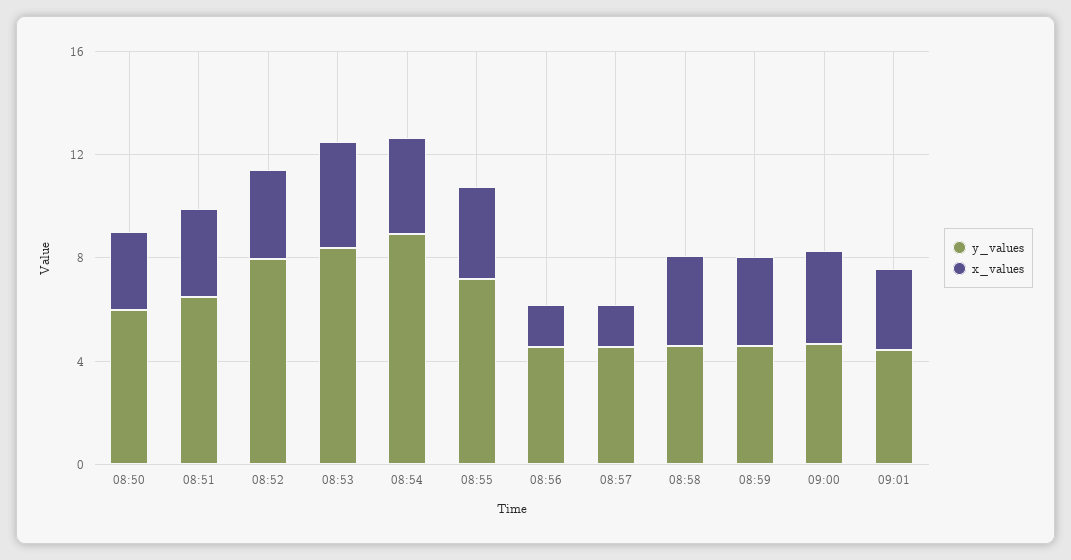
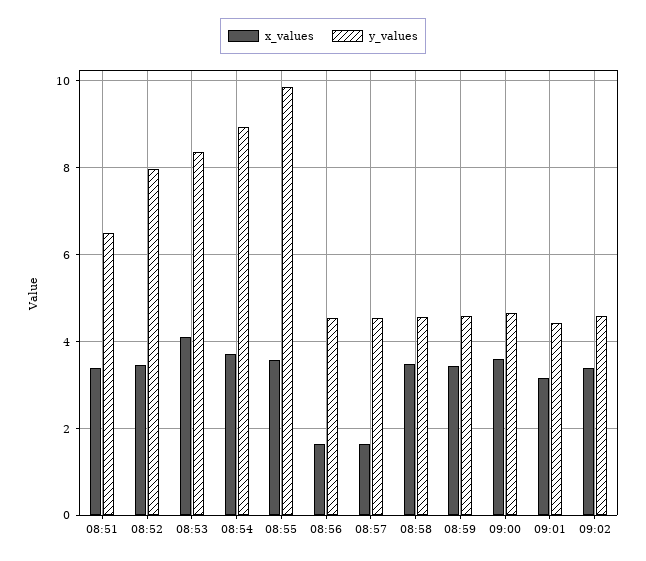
y_values, 08:50: 6 -> none
x_values, 08:50: 3 -> none
y_values, 08:55: 7 -> 9.8
x_values, 09:02: none -> 3.4
y_values, 09:02: none -> 4.6

